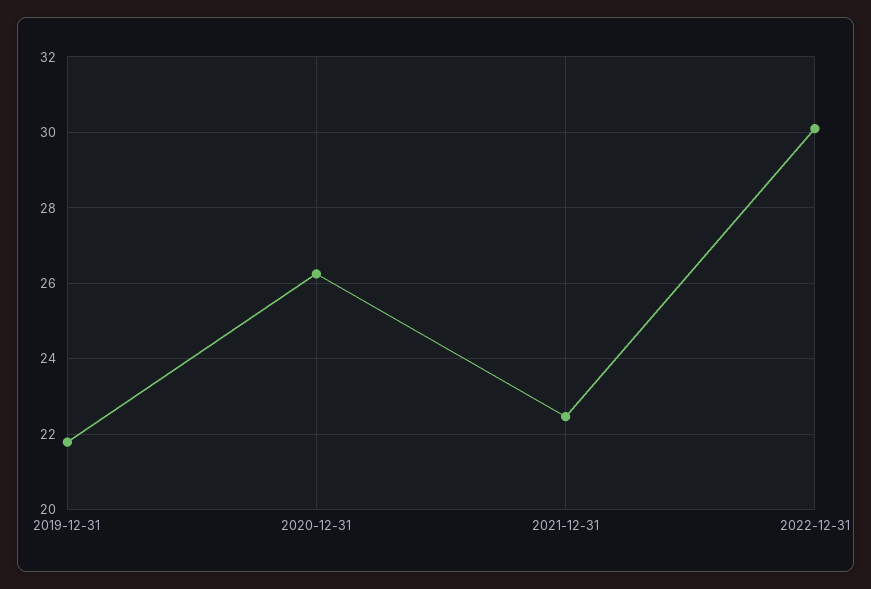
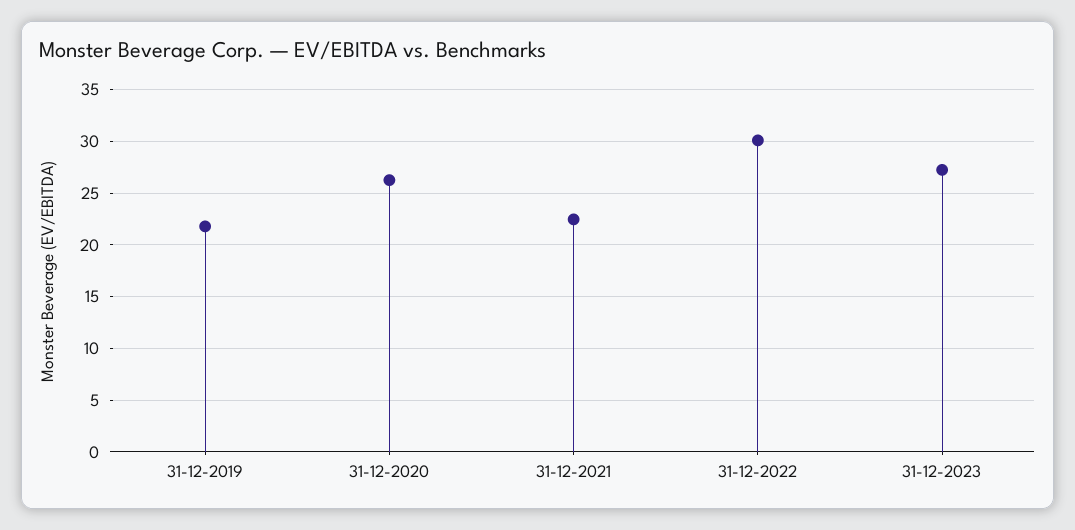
31-12-2023: none -> 27

